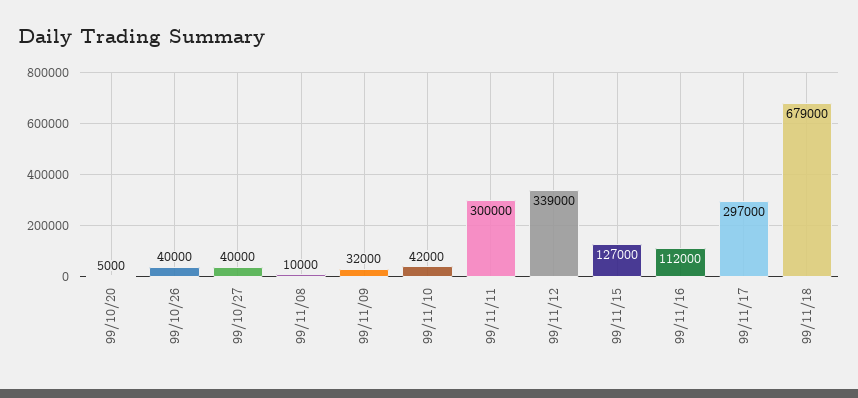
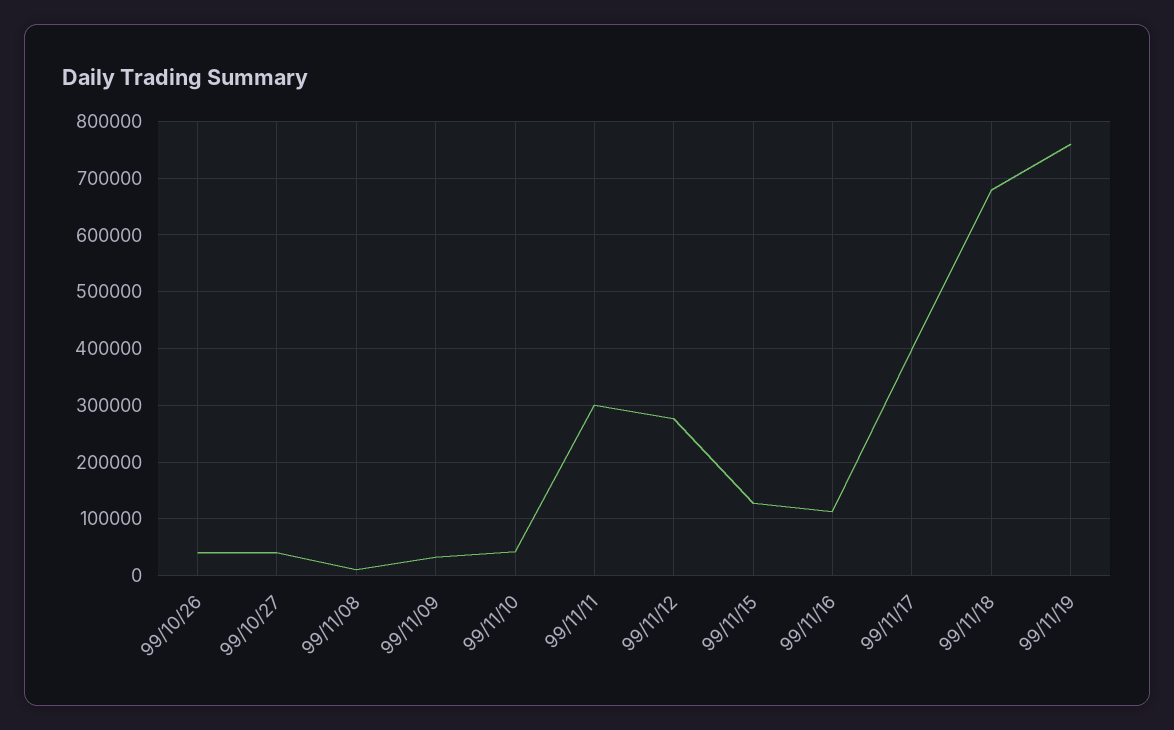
99/10/20: 5000 -> none
99/11/12: 339000 -> 280000
99/11/17: 297000 -> 400000
99/11/19: none -> 760000

